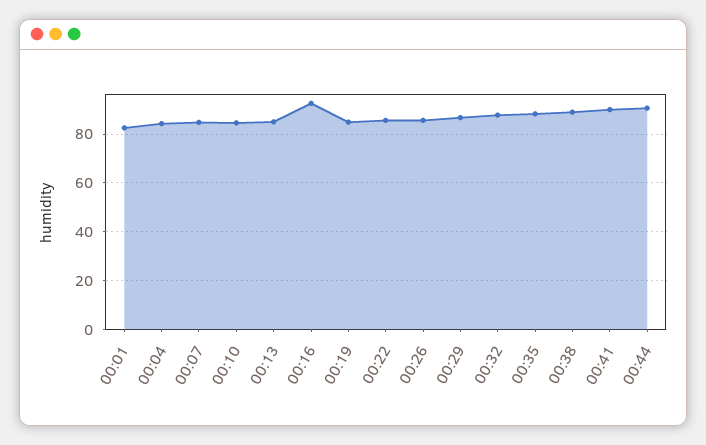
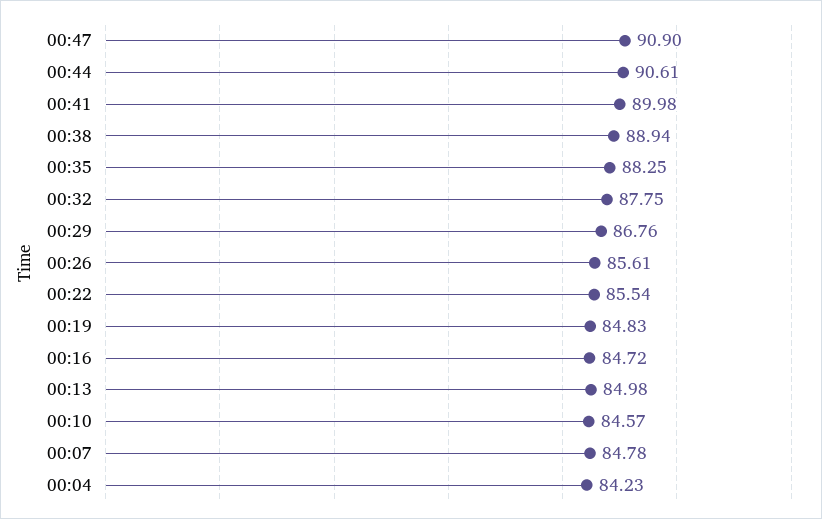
00:01: 82.5 -> none
00:16: 92.5 -> 84.72
00:47: none -> 90.9

